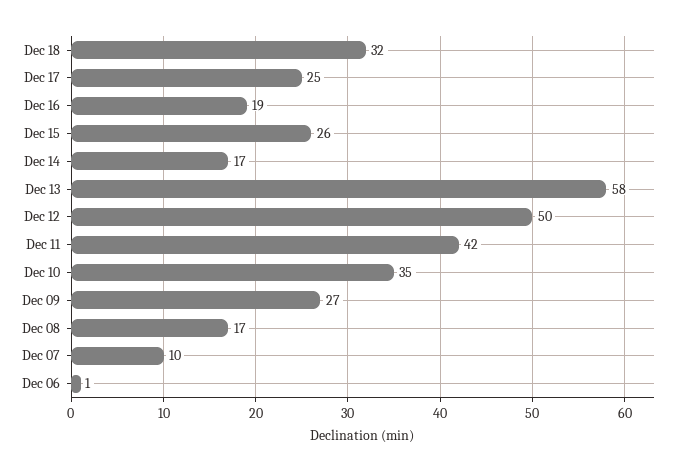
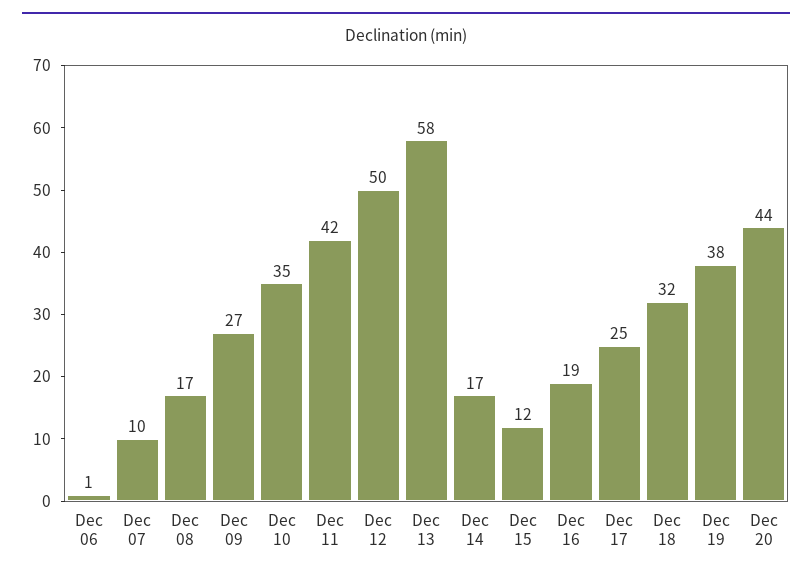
Dec 15: 26 -> 12
Dec 19: none -> 38
Dec 20: none -> 44

